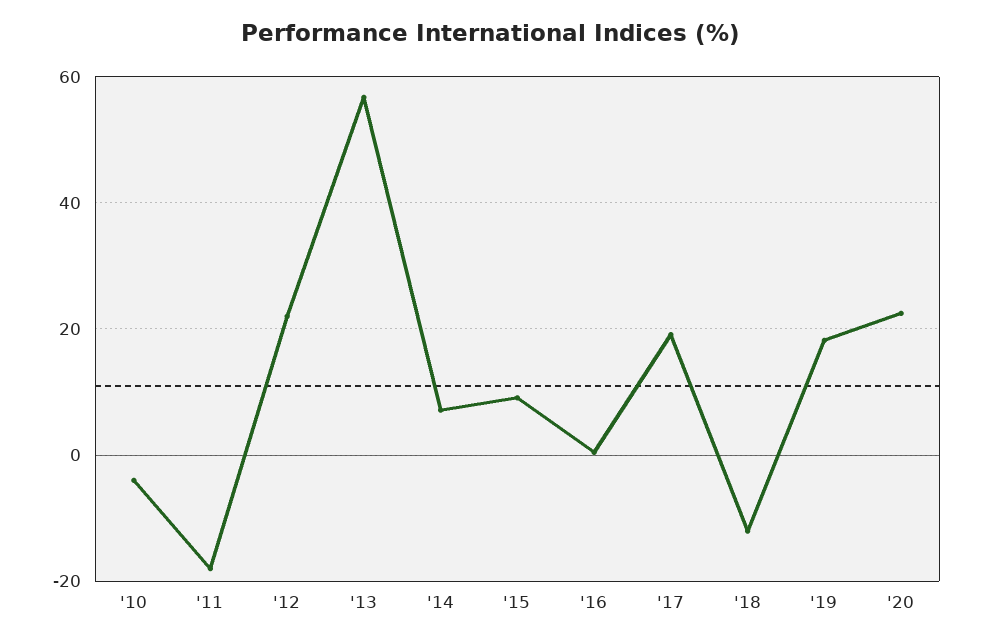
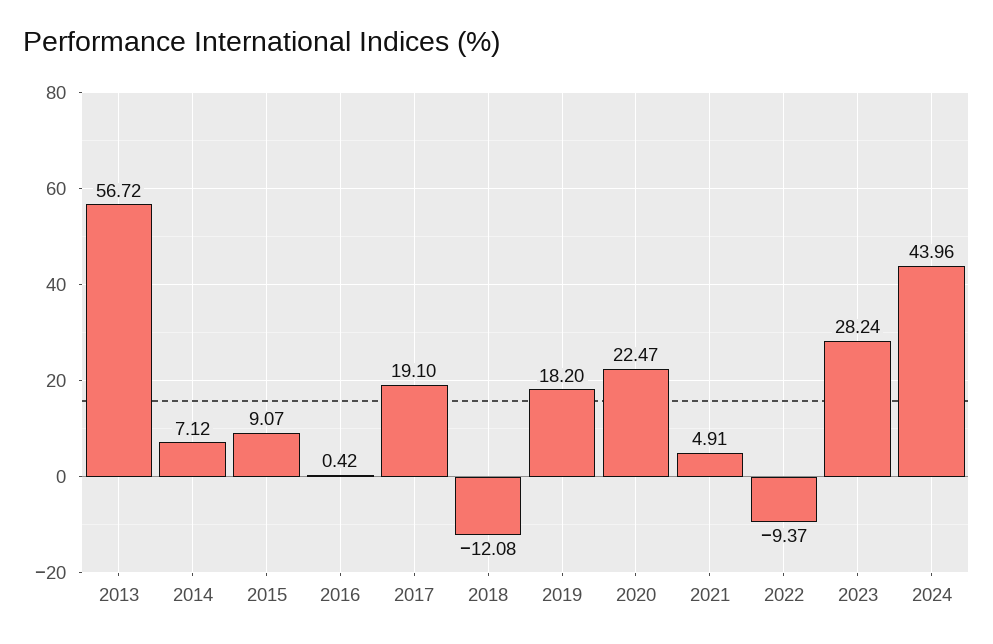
'10: -4 -> none
'11: -18 -> none
'12: 22 -> none
2021: none -> 4.91
2022: none -> -9.37
2023: none -> 28.24
2024: none -> 43.96

